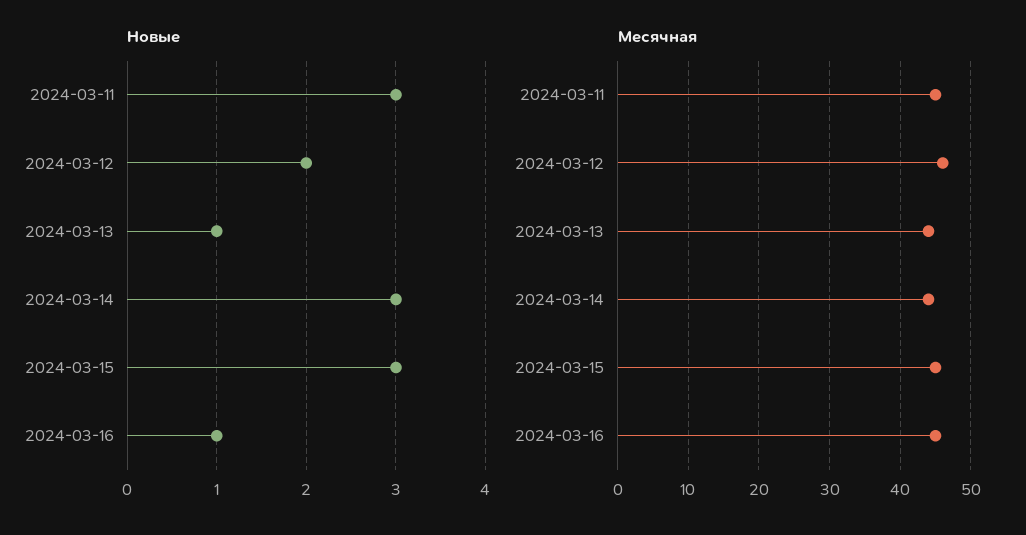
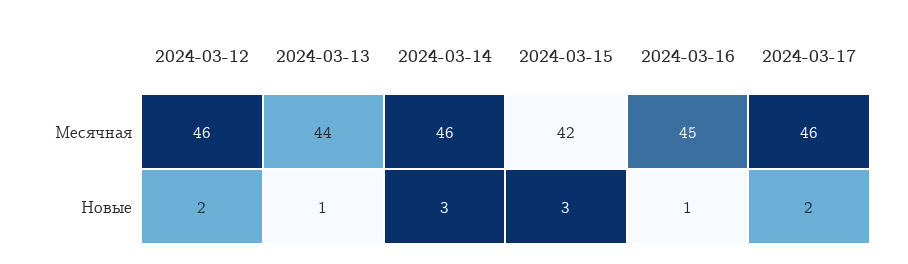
Новые, 2024-03-11: 3 -> none
Месячная, 2024-03-11: 45 -> none
Месячная, 2024-03-14: 44 -> 46
Месячная, 2024-03-15: 45 -> 42
Месячная, 2024-03-17: none -> 46
Новые, 2024-03-17: none -> 2

